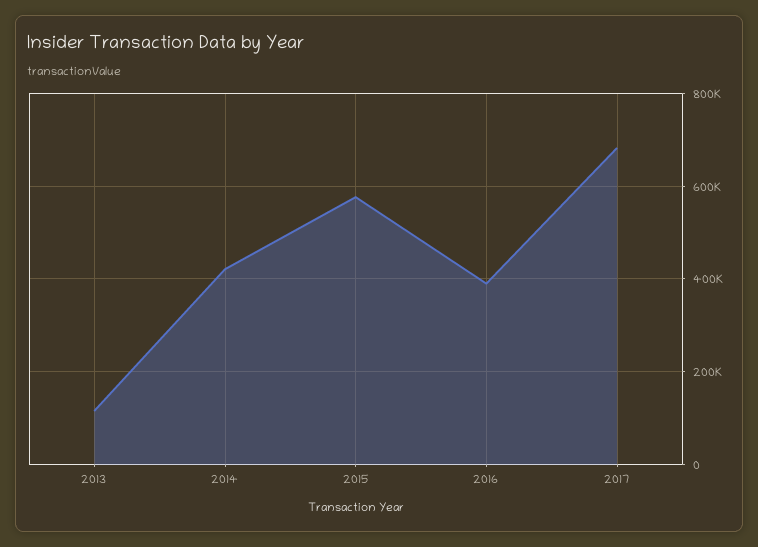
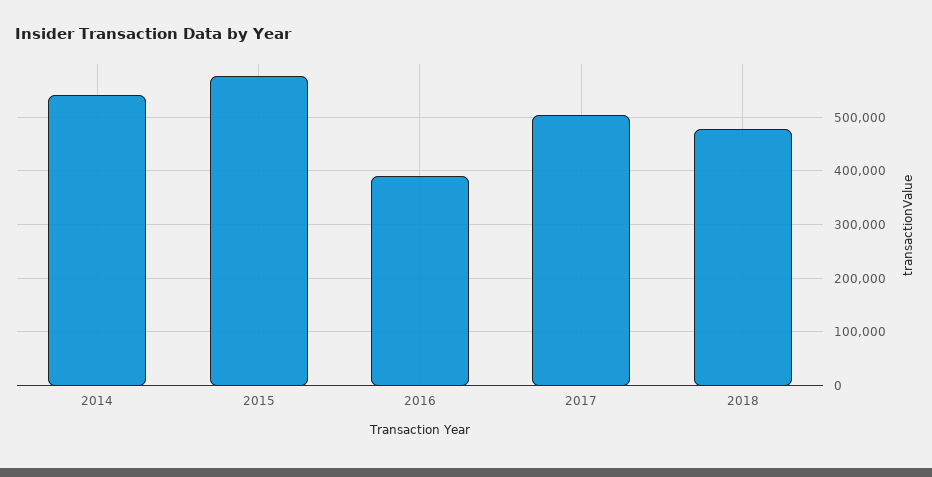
2013: 120000 -> none
2014: 420000 -> 540000
2017: 680000 -> 500000
2018: none -> 480000

